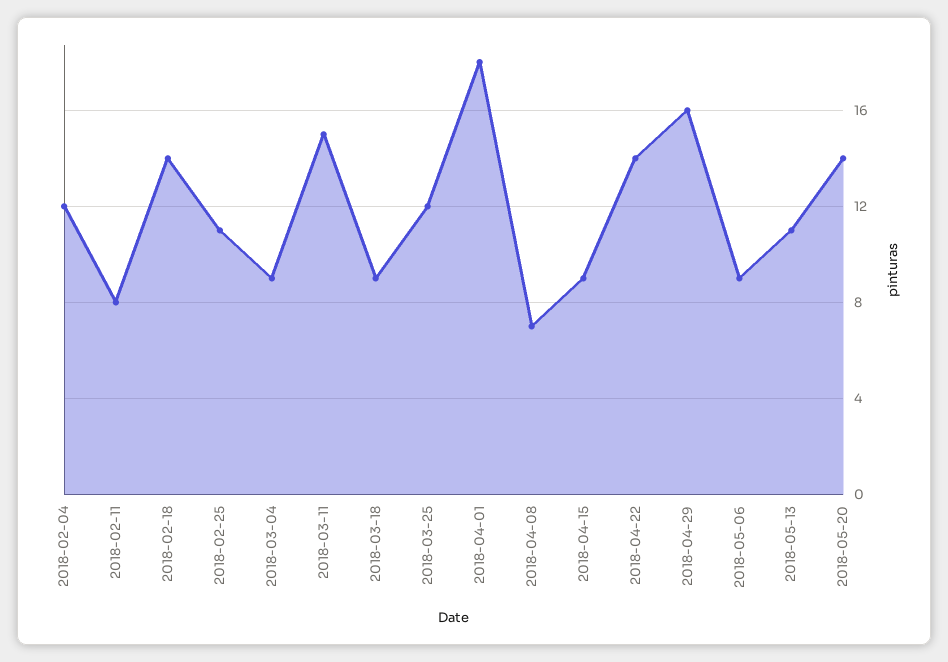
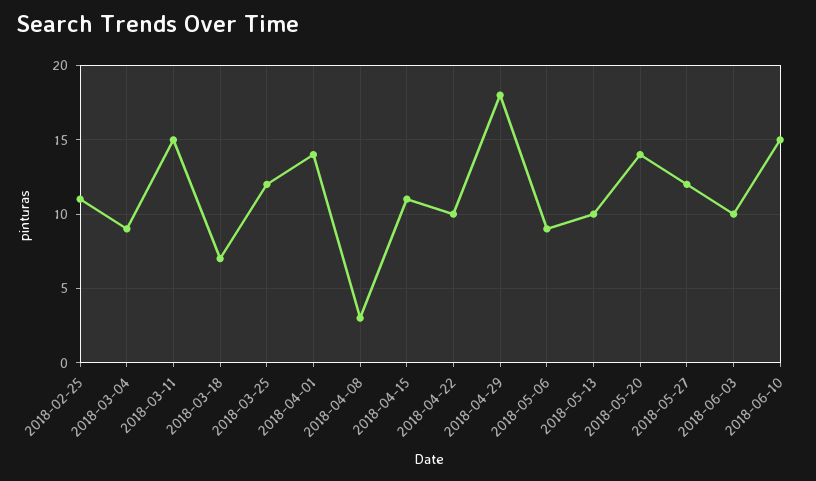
2018-02-04: 12 -> none
2018-02-11: 8 -> none
2018-02-18: 14 -> none
2018-03-18: 9 -> 7
2018-04-01: 18 -> 14
2018-04-08: 7 -> 3
2018-04-15: 9 -> 11
2018-04-22: 14 -> 10
2018-04-29: 16 -> 18
2018-05-13: 11 -> 10
2018-05-27: none -> 12
2018-06-03: none -> 10
2018-06-10: none -> 15

